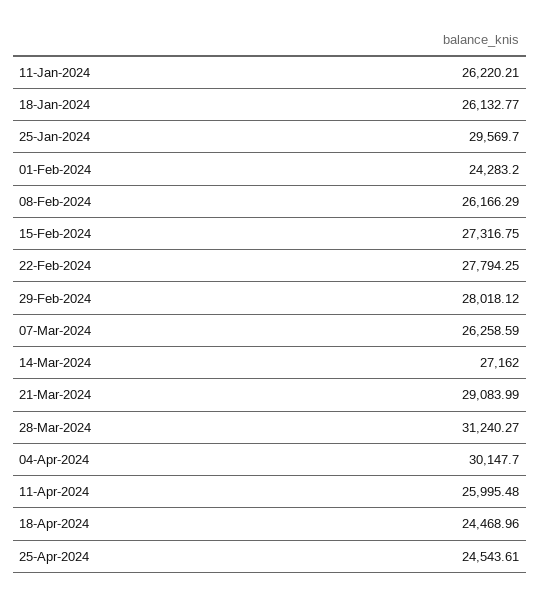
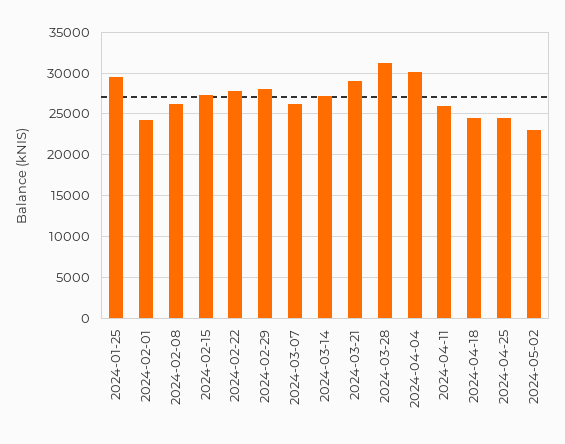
11-Jan-2024: 26220.21 -> none
18-Jan-2024: 26132.77 -> none
2024-05-02: none -> 23000

